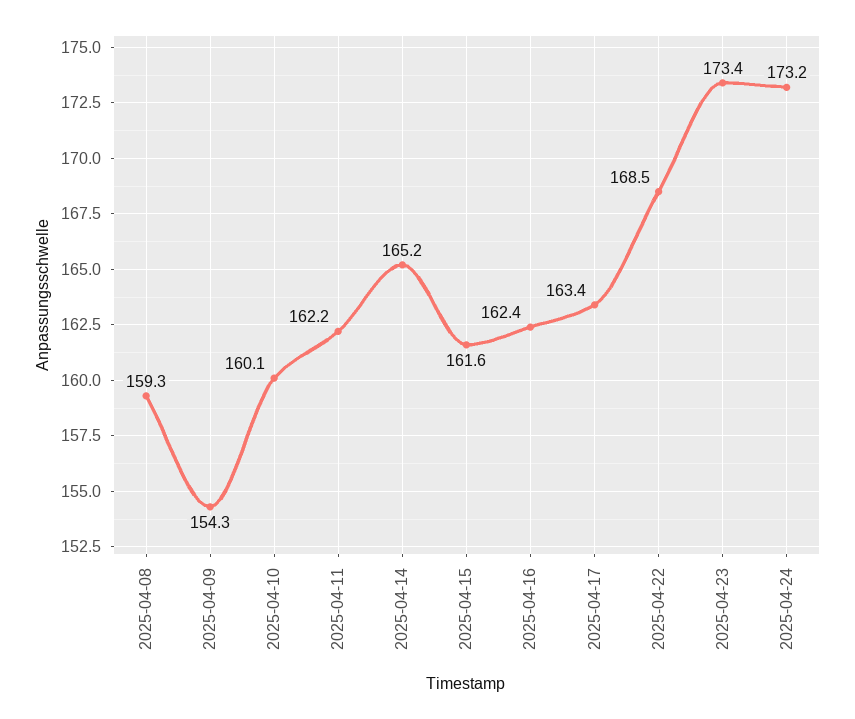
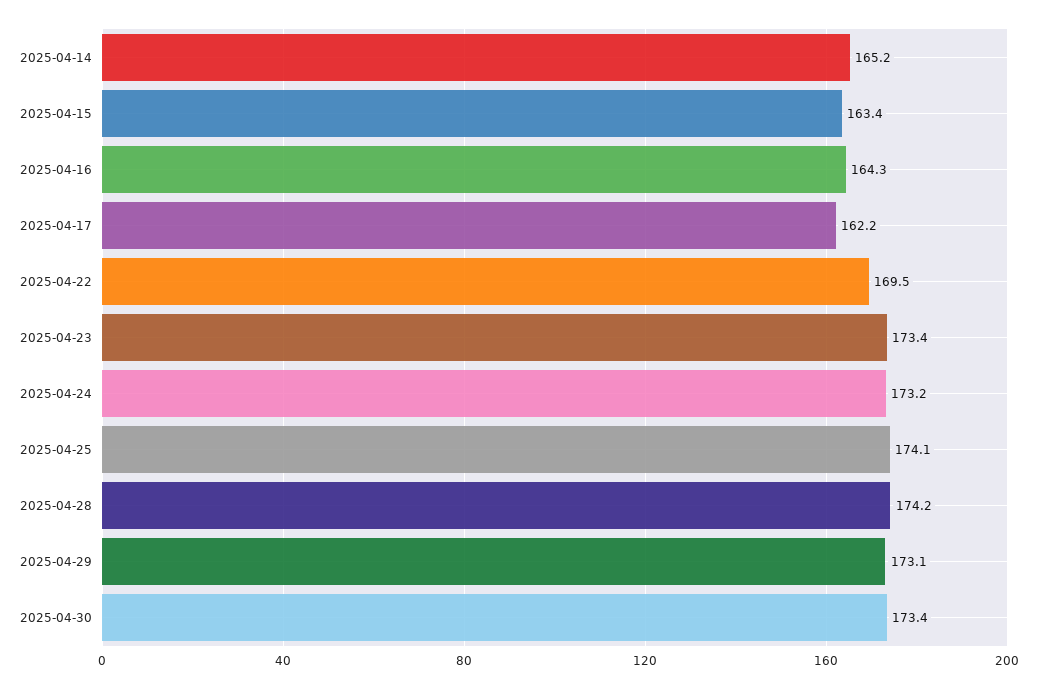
2025-04-08: 159.3 -> none
2025-04-09: 154.3 -> none
2025-04-10: 160.1 -> none
2025-04-11: 162.2 -> none
2025-04-15: 161.6 -> 163.4
2025-04-16: 162.4 -> 164.3
2025-04-17: 163.4 -> 162.2
2025-04-22: 168.5 -> 169.5
2025-04-25: none -> 174.1
2025-04-28: none -> 174.2
2025-04-29: none -> 173.1
2025-04-30: none -> 173.4

